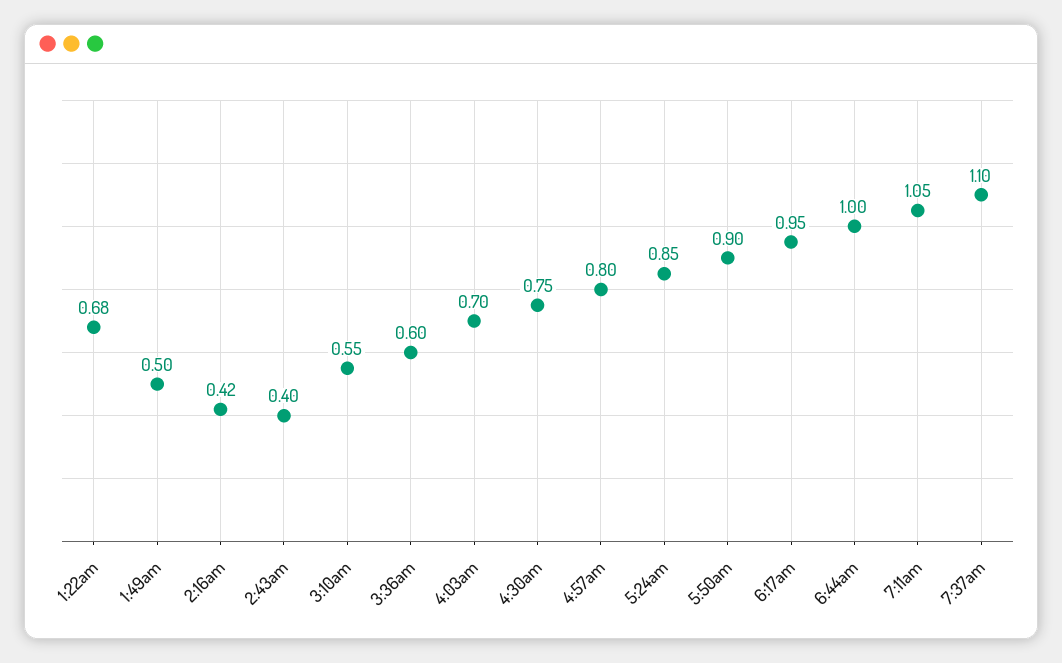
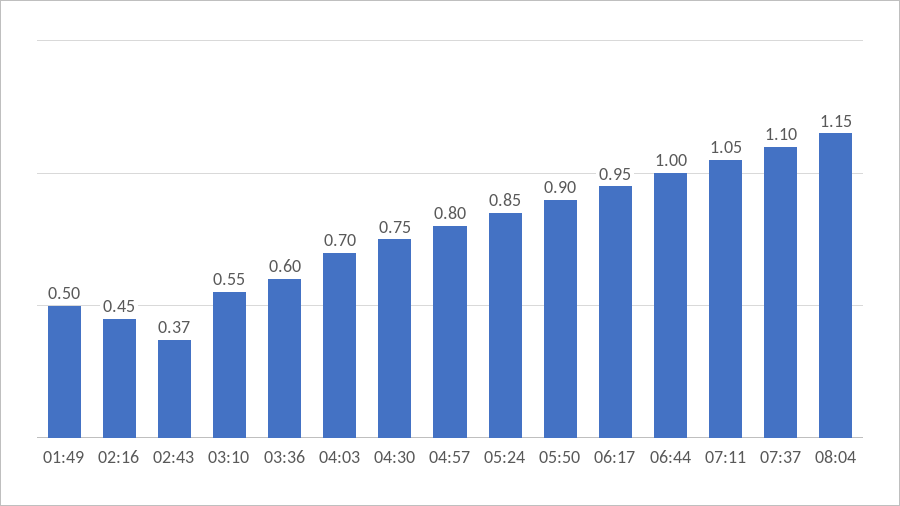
1:22am: 0.68 -> none
2:16am: 0.42 -> 0.45
2:43am: 0.4 -> 0.37
08:04: none -> 1.15

